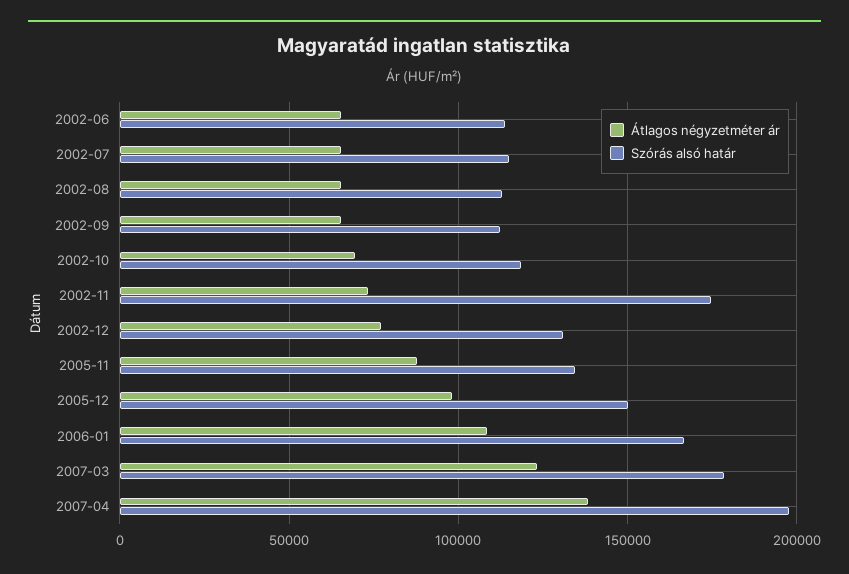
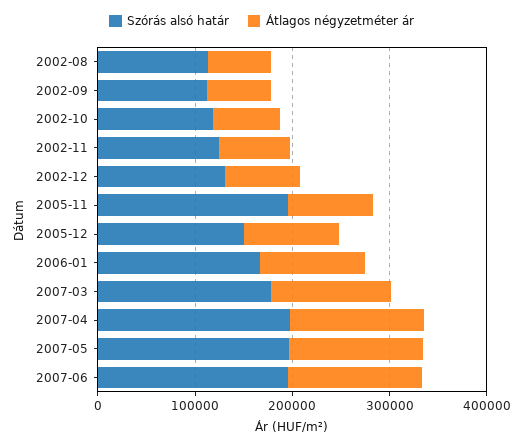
Átlagos négyzetméter ár, 2002-06: 65000 -> none
Szórás alsó határ, 2002-06: 115000 -> none
Átlagos négyzetméter ár, 2002-07: 65000 -> none
Szórás alsó határ, 2002-07: 115000 -> none
Szórás alsó határ, 2002-11: 175000 -> 120000
Szórás alsó határ, 2005-11: 135000 -> 200000
Szórás alsó határ, 2007-05: none -> 200000
Átlagos négyzetméter ár, 2007-05: none -> 140000
Szórás alsó határ, 2007-06: none -> 200000
Átlagos négyzetméter ár, 2007-06: none -> 140000

